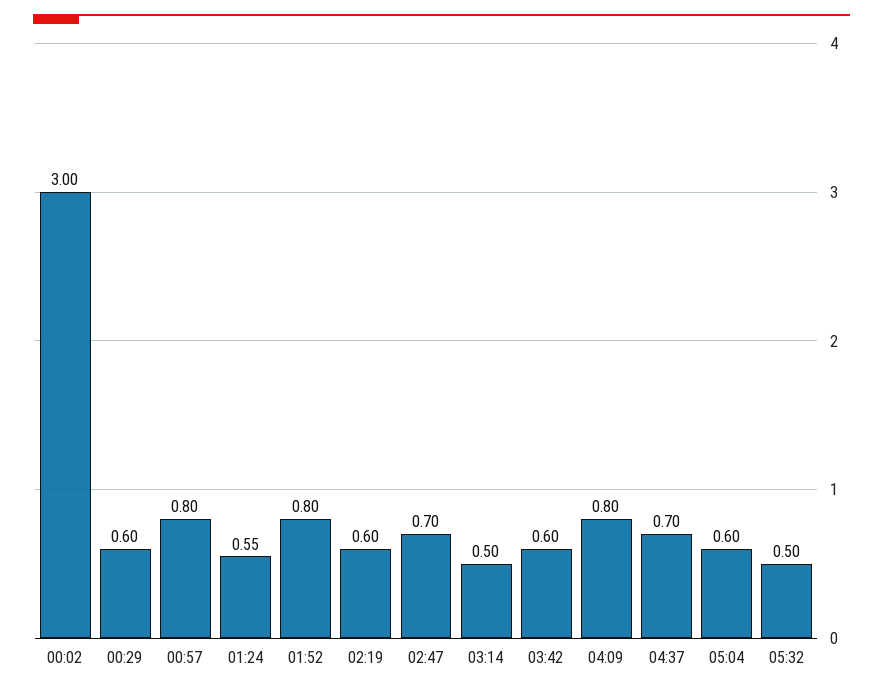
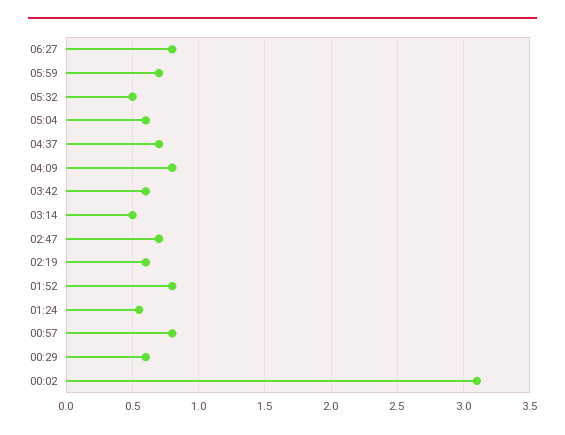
00:02: 3 -> 3.1
06:27: none -> 0.8
05:59: none -> 0.7

